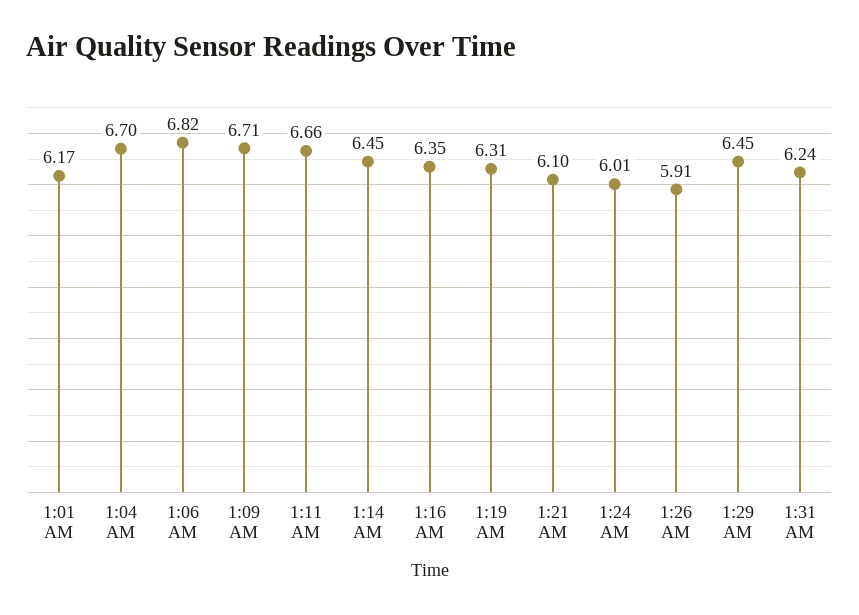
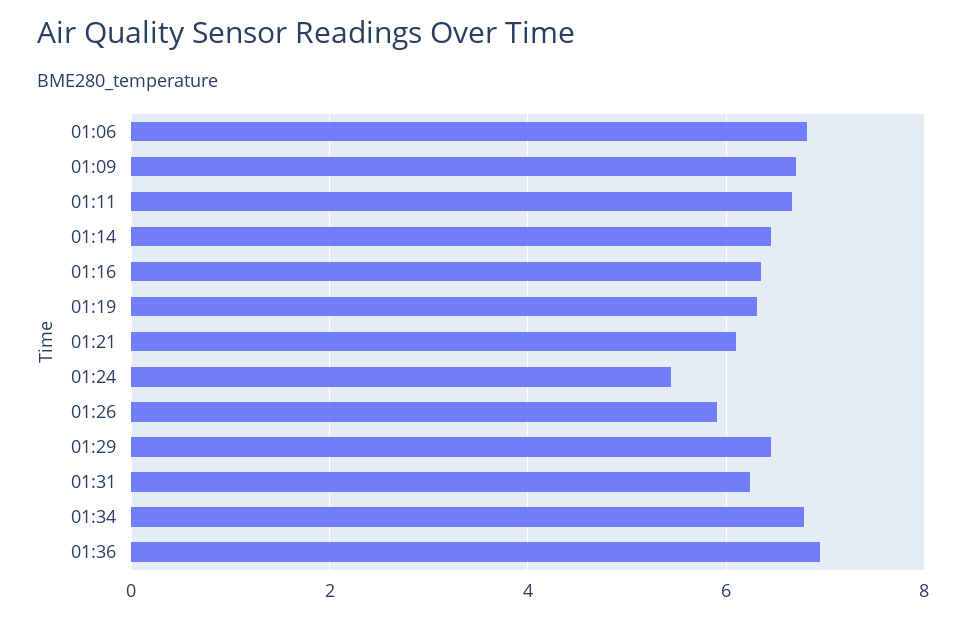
1:01 AM: 6.17 -> none
1:04 AM: 6.7 -> none
1:24 AM: 6.01 -> 5.4
01:34: none -> 6.8
01:36: none -> 7

